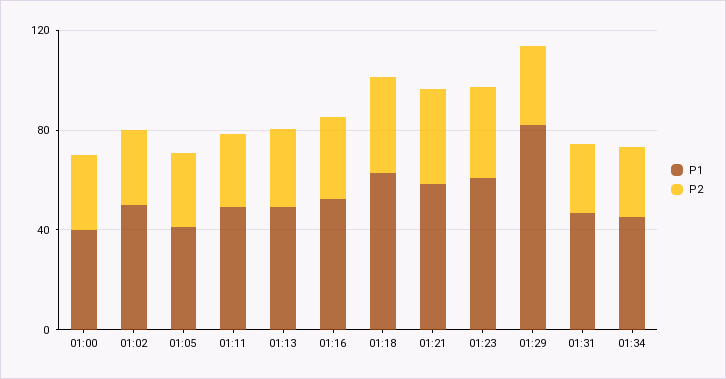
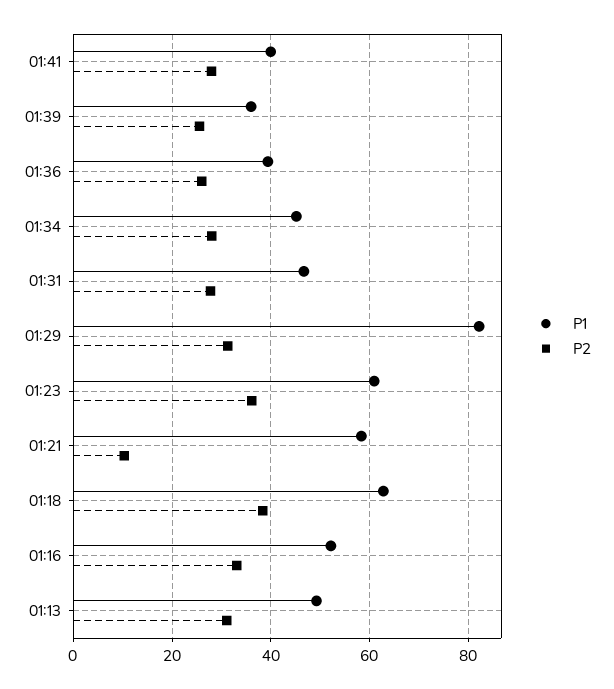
P1, 01:00: 40 -> none
P2, 01:00: 30 -> none
P1, 01:02: 50 -> none
P2, 01:02: 30 -> none
P1, 01:05: 40 -> none
P2, 01:05: 30 -> none
P1, 01:11: 50 -> none
P2, 01:11: 30 -> none
P2, 01:21: 40 -> 10
P1, 01:41: none -> 40
P2, 01:41: none -> 28
P1, 01:39: none -> 36
P2, 01:39: none -> 26
P1, 01:36: none -> 40
P2, 01:36: none -> 26

